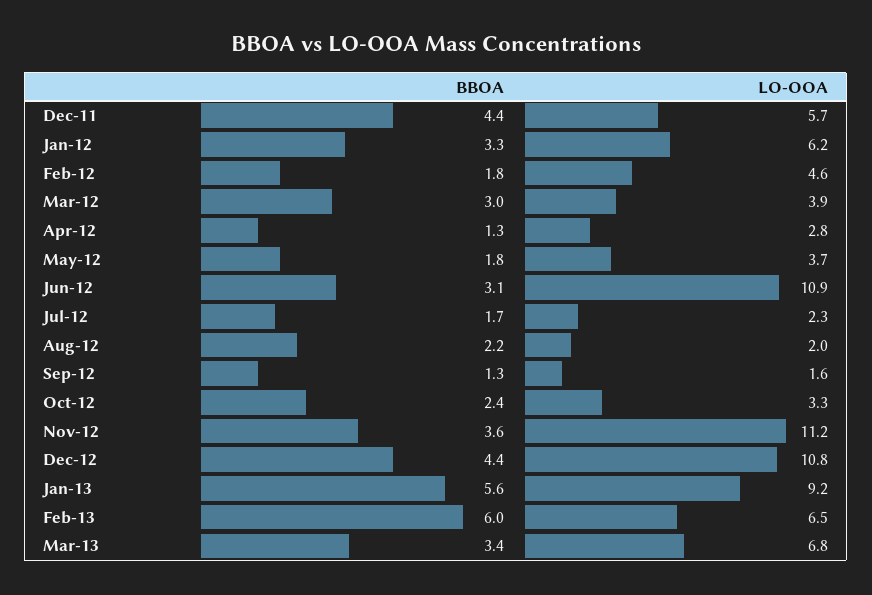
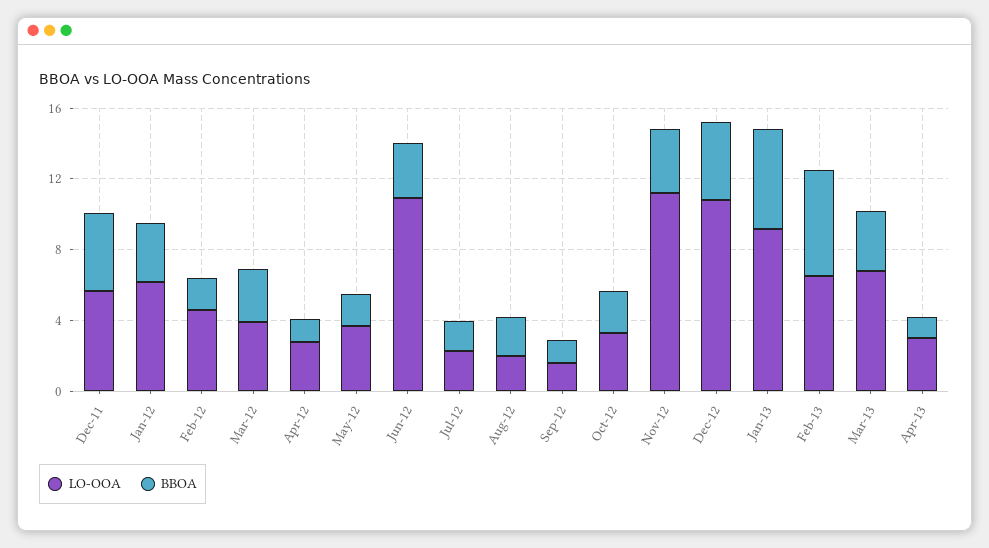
LO-OOA, Apr-13: none -> 3
BBOA, Apr-13: none -> 1

